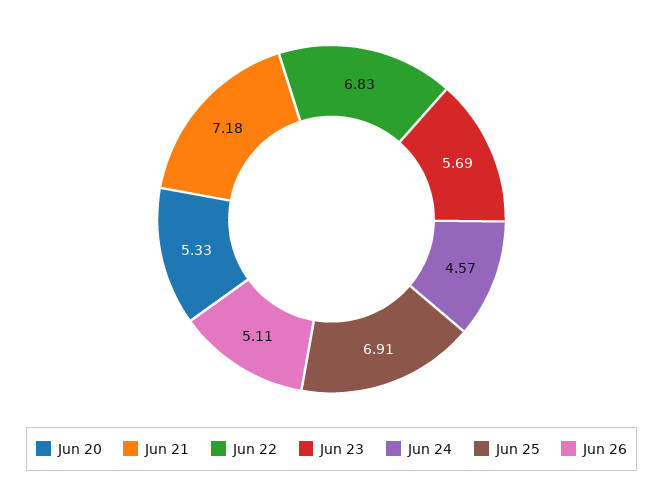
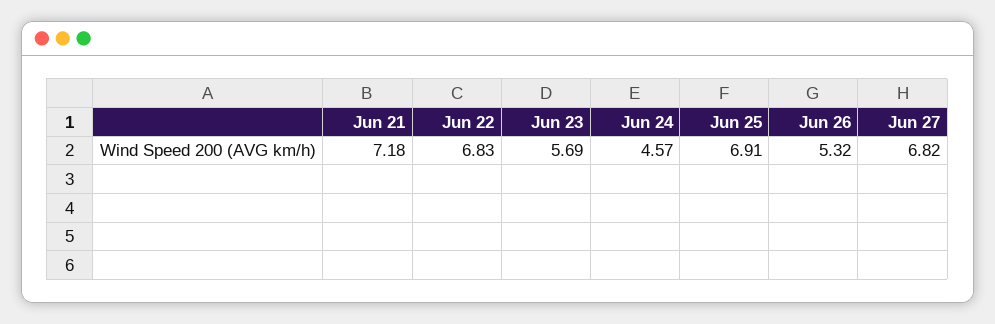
Jun 20: 5.33 -> none
Jun 26: 5.11 -> 5.32
Jun 27: none -> 6.82

